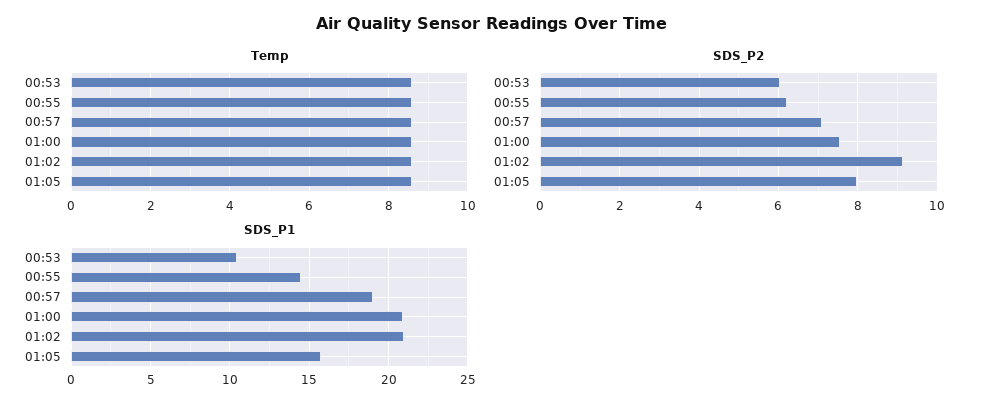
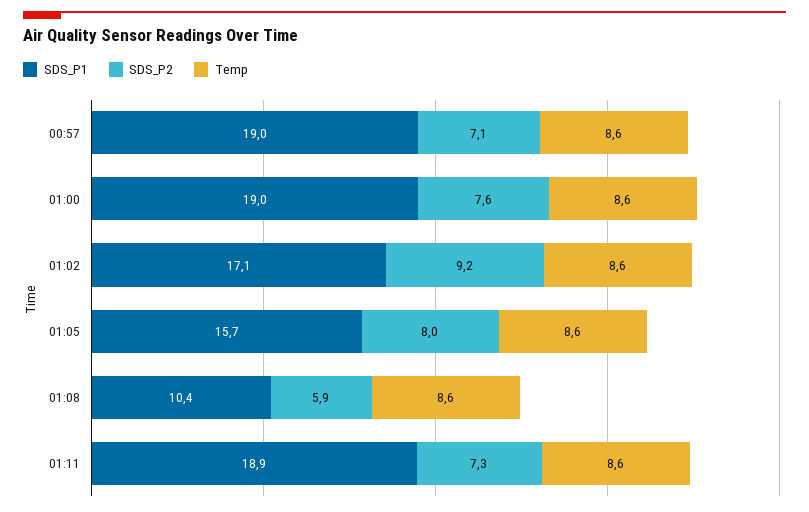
Temp, 00:53: 8.5 -> none
Temp, 00:55: 8.5 -> none
SDS_P2, 00:53: 6 -> none
SDS_P2, 00:55: 6.2 -> none
SDS_P1, 00:53: 10.5 -> none
SDS_P1, 00:55: 14.5 -> none
SDS_P1, 01:00: 21 -> 19
SDS_P1, 01:02: 21 -> 17.1
SDS_P1, 01:08: none -> 10.4
SDS_P2, 01:08: none -> 5.9
Temp, 01:08: none -> 8.6
SDS_P1, 01:11: none -> 18.9
SDS_P2, 01:11: none -> 7.3
Temp, 01:11: none -> 8.6

